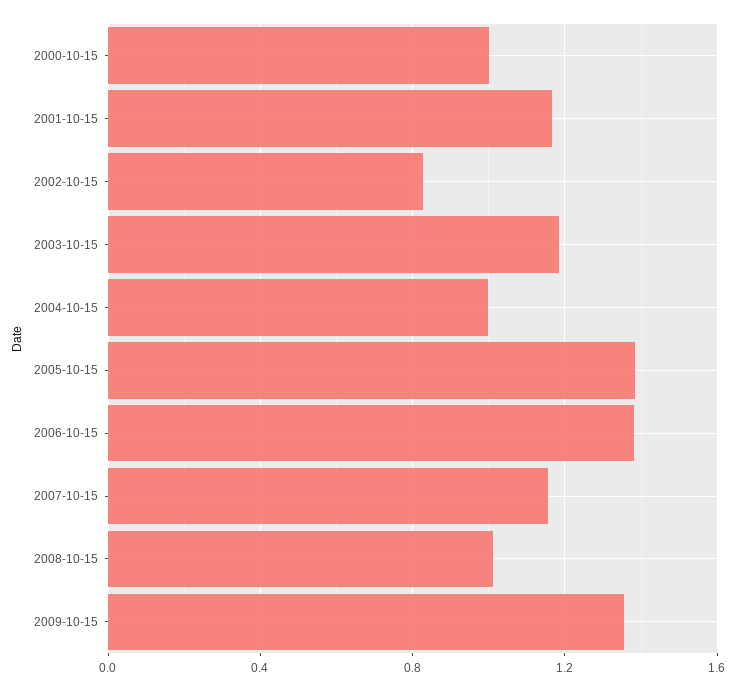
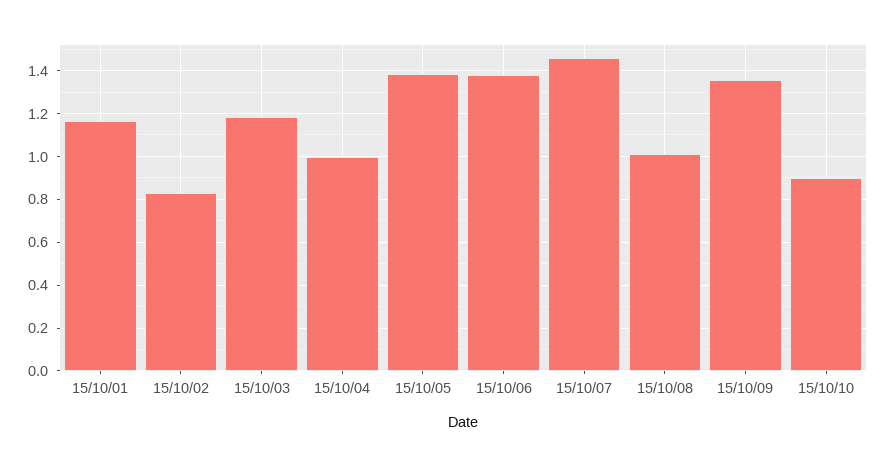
2000-10-15: 1 -> none
2007-10-15: 1.15 -> 1.45
15/10/10: none -> 0.9

